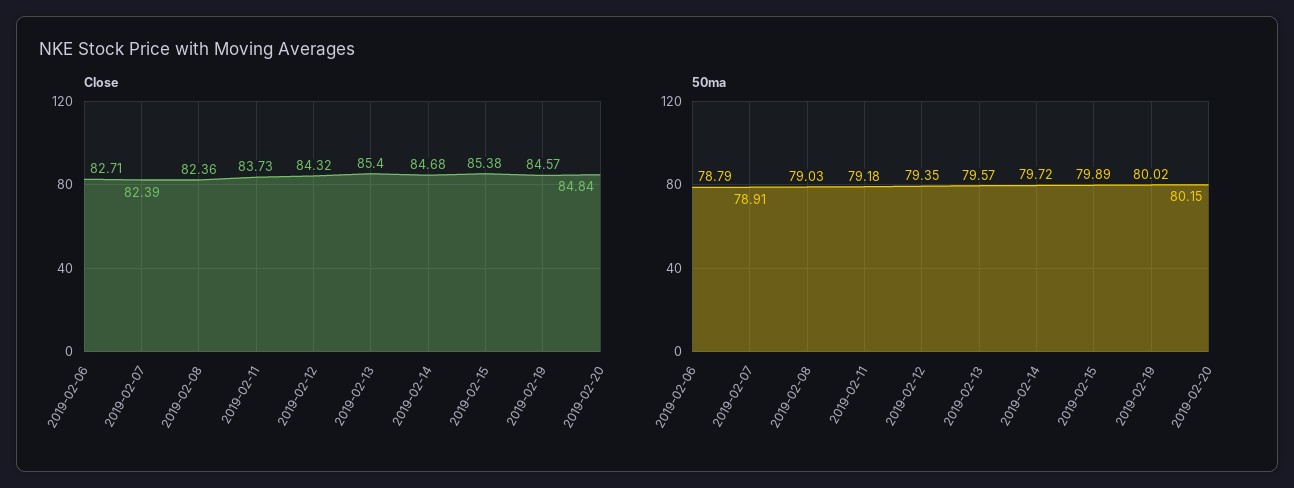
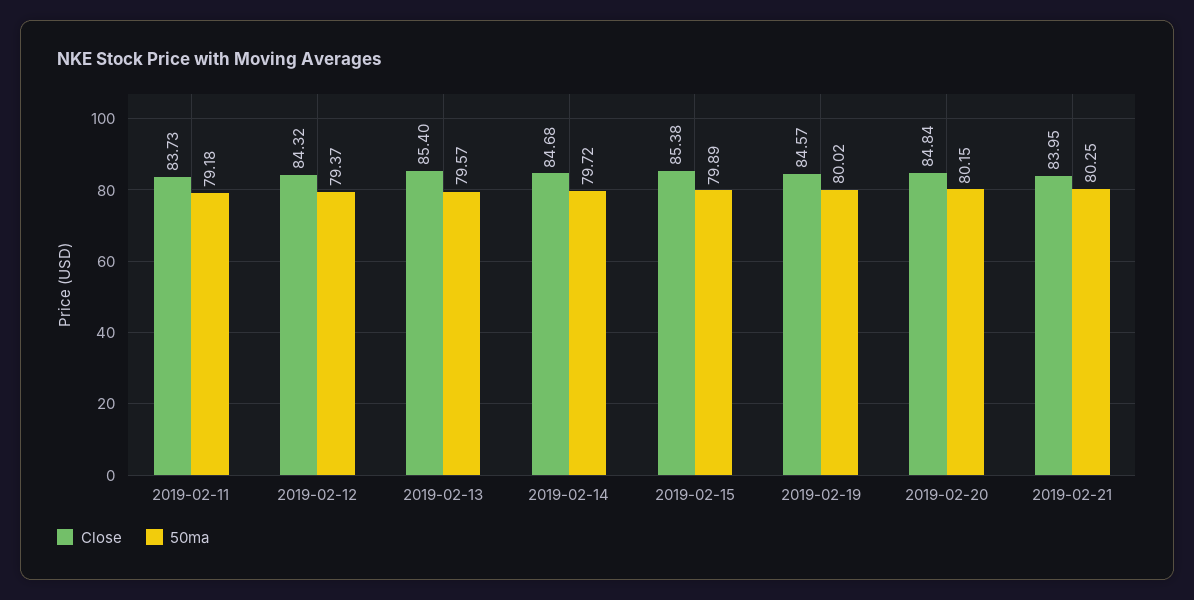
Close, 2019-02-06: 82.71 -> none
Close, 2019-02-07: 82.39 -> none
Close, 2019-02-08: 82.36 -> none
50ma, 2019-02-06: 78.79 -> none
50ma, 2019-02-07: 78.91 -> none
50ma, 2019-02-08: 79.03 -> none
50ma, 2019-02-12: 79.35 -> 79.37
Close, 2019-02-21: none -> 83.95
50ma, 2019-02-21: none -> 80.25

